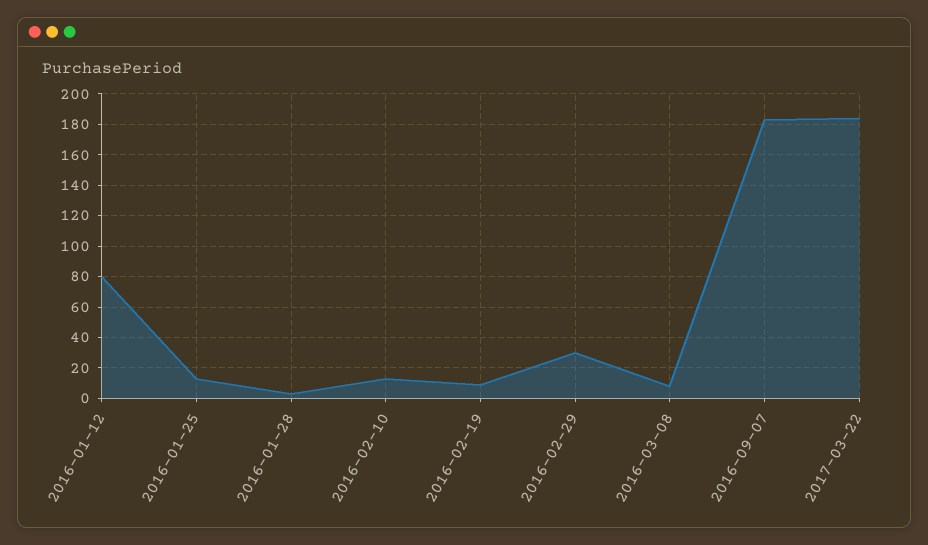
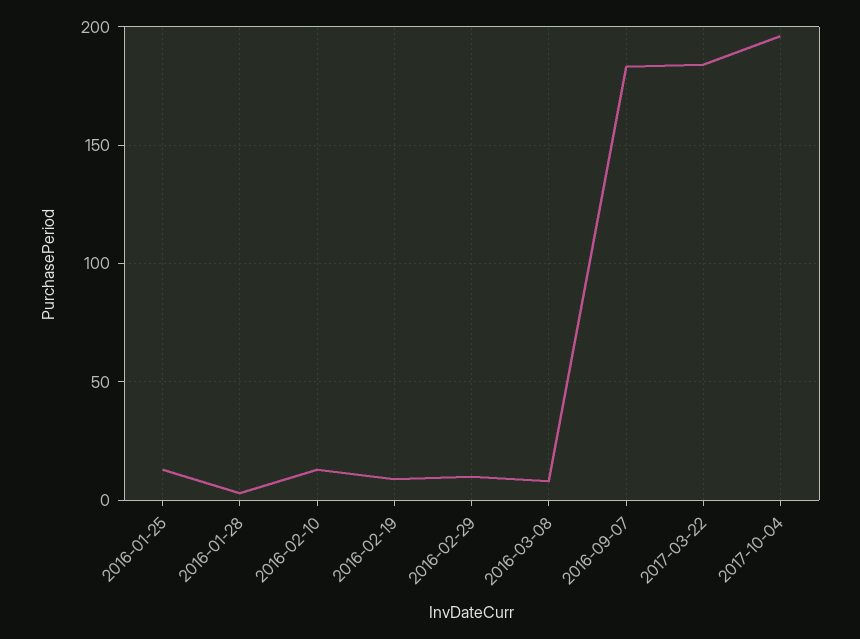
2016-01-12: 80 -> none
2016-02-29: 30 -> 10
2017-10-04: none -> 195

